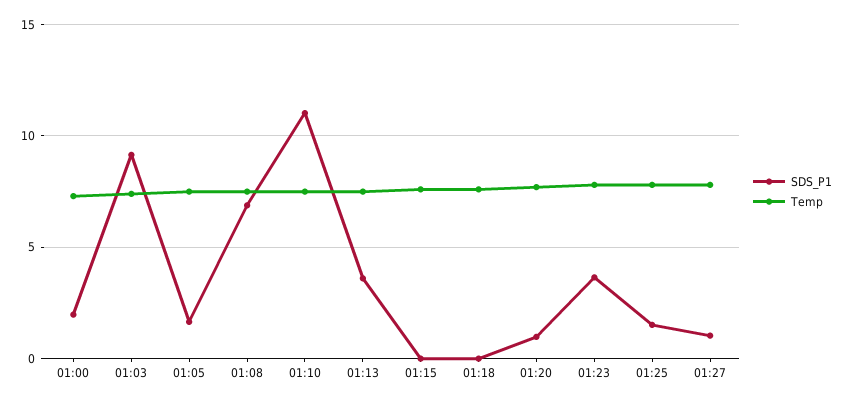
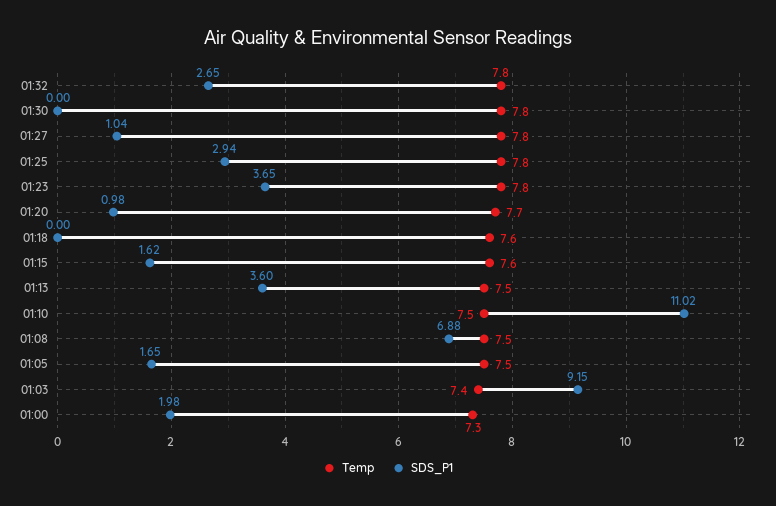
SDS_P1, 01:15: 0 -> 1.62
SDS_P1, 01:25: 1.5 -> 2.94
Temp, 01:32: none -> 7.8
SDS_P1, 01:32: none -> 2.65
Temp, 01:30: none -> 7.8
SDS_P1, 01:30: none -> 0

